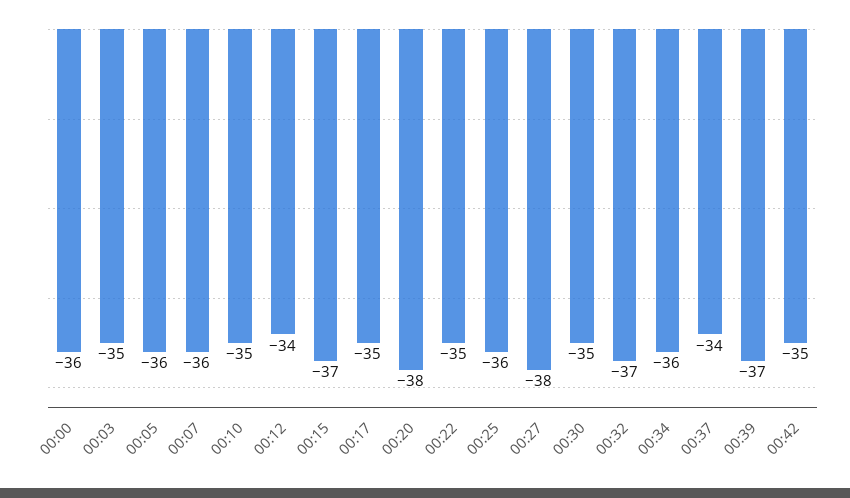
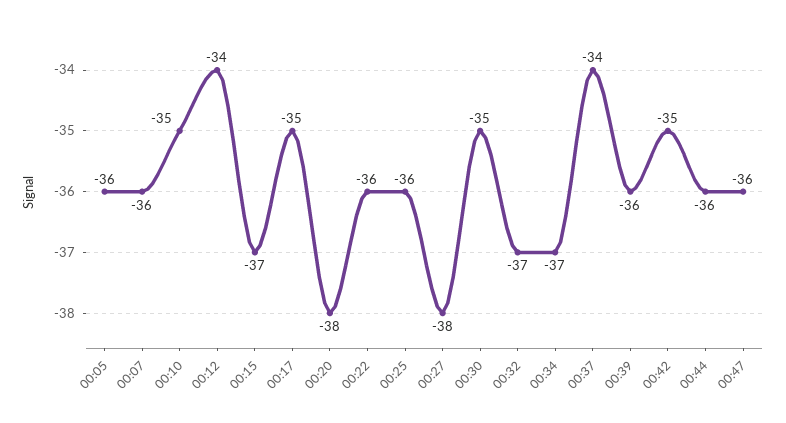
00:00: -36 -> none
00:03: -35 -> none
00:22: -35 -> -36
00:34: -36 -> -37
00:39: -37 -> -36
00:44: none -> -36
00:47: none -> -36

